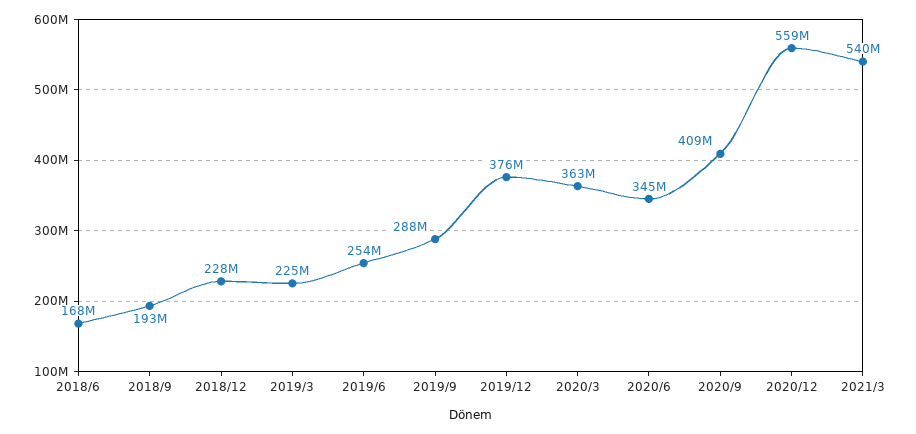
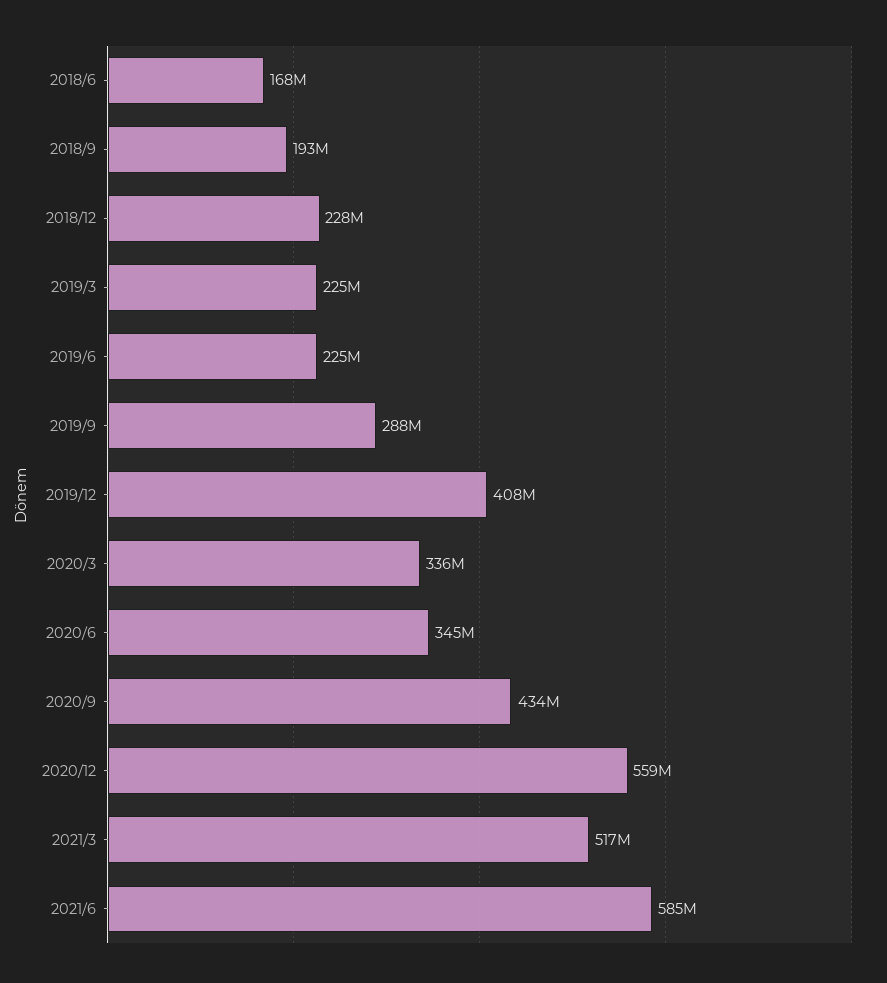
2019/6: 254000000 -> 225000000
2019/12: 376000000 -> 408000000
2020/3: 363000000 -> 336000000
2020/9: 409000000 -> 434000000
2021/3: 540000000 -> 517000000
2021/6: none -> 585000000

